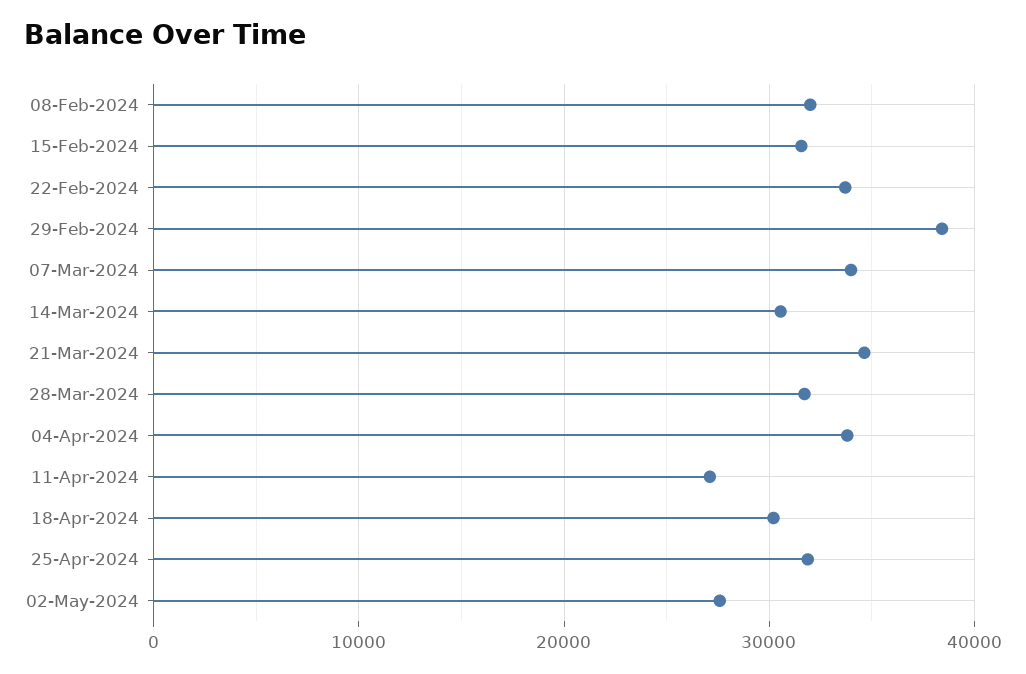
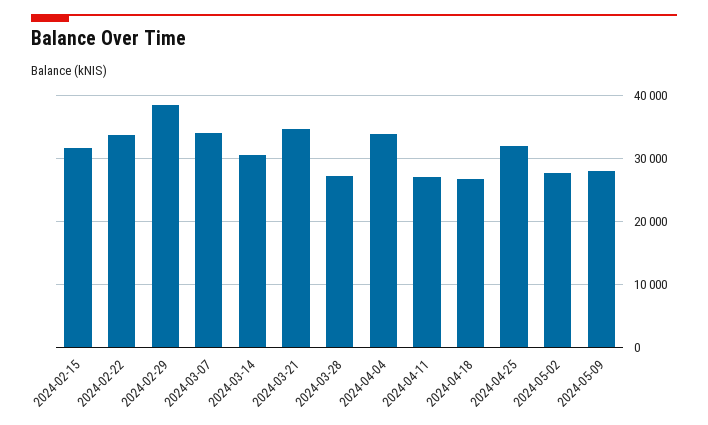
08-Feb-2024: 32000 -> none
28-Mar-2024: 32000 -> 27000
18-Apr-2024: 30000 -> 27000
2024-05-09: none -> 28000

